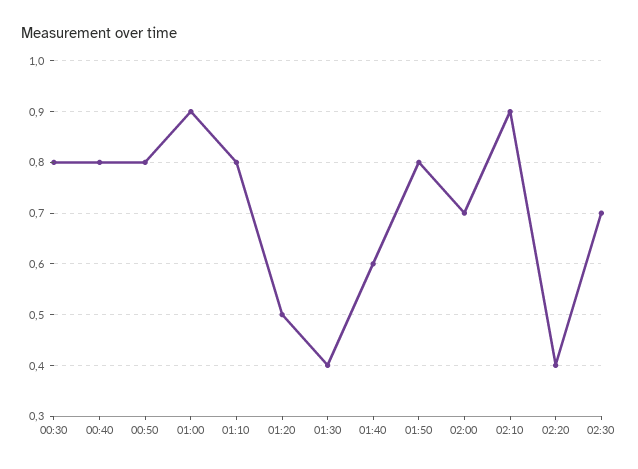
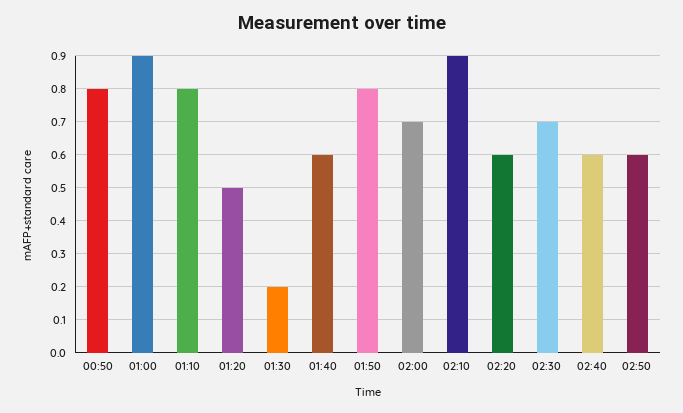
00:30: 0.8 -> none
00:40: 0.8 -> none
01:30: 0.4 -> 0.2
02:20: 0.4 -> 0.6
02:40: none -> 0.6
02:50: none -> 0.6

